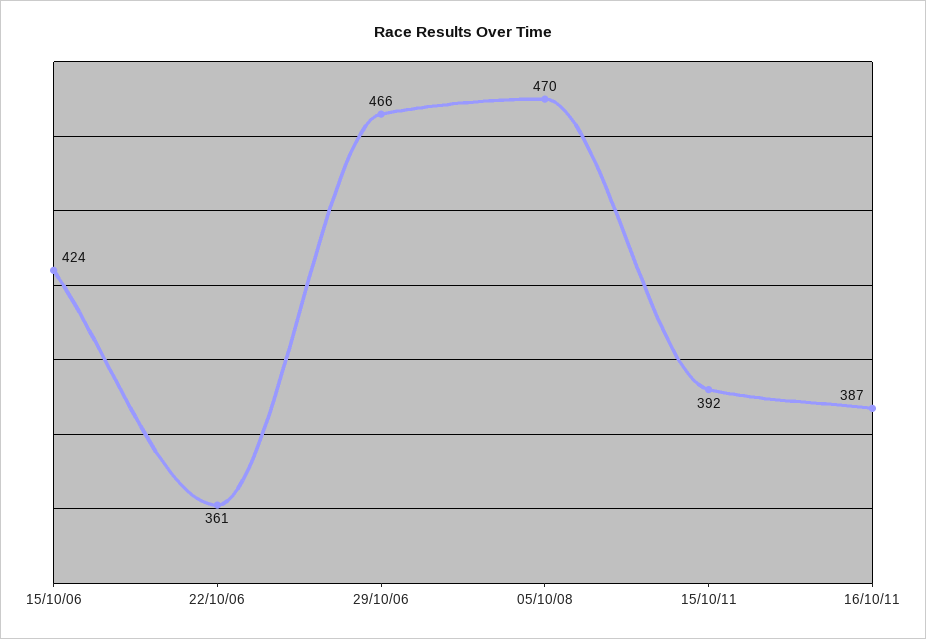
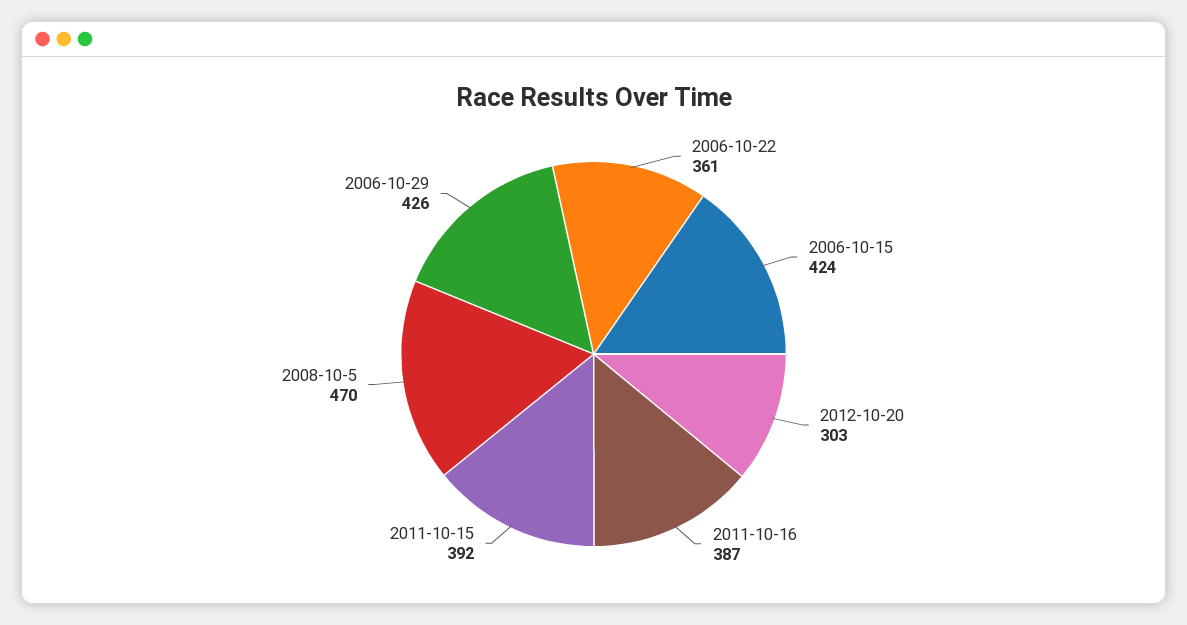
29/10/06: 466 -> 426
2012-10-20: none -> 303

